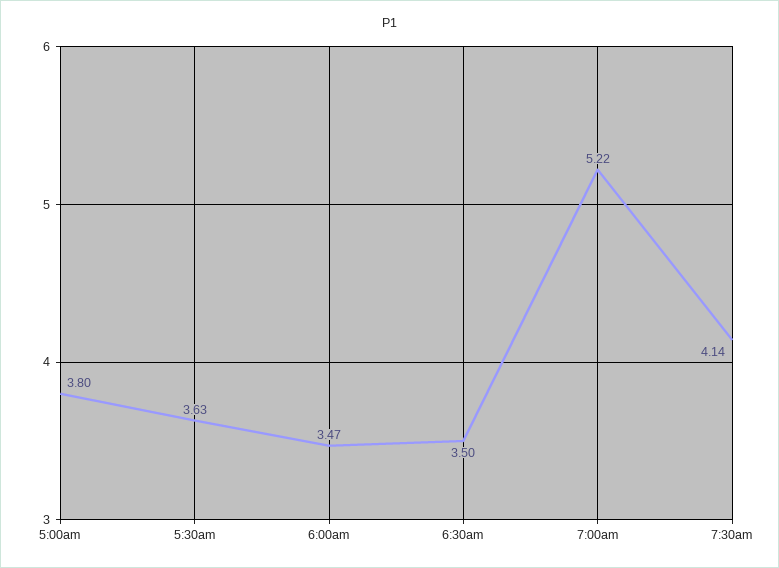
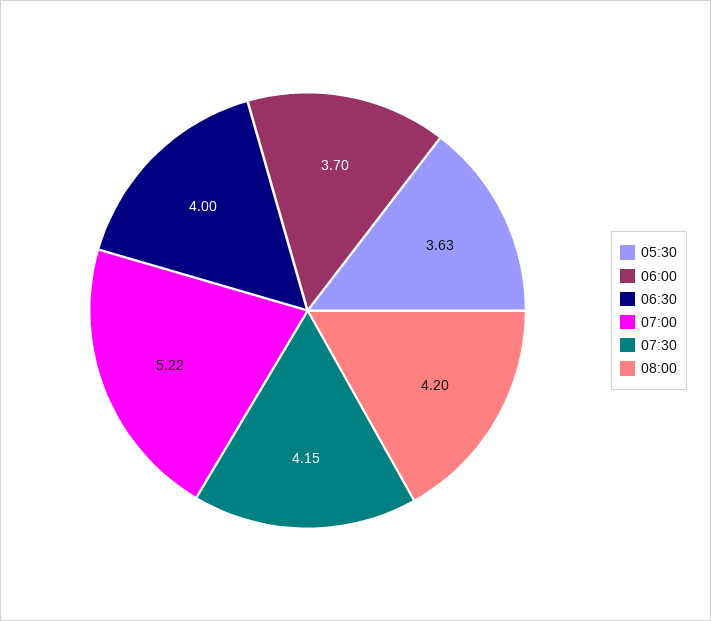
5:00am: 3.8 -> none
6:00am: 3.47 -> 3.7
6:30am: 3.5 -> 4
7:30am: 4.14 -> 4.15
08:00: none -> 4.2

